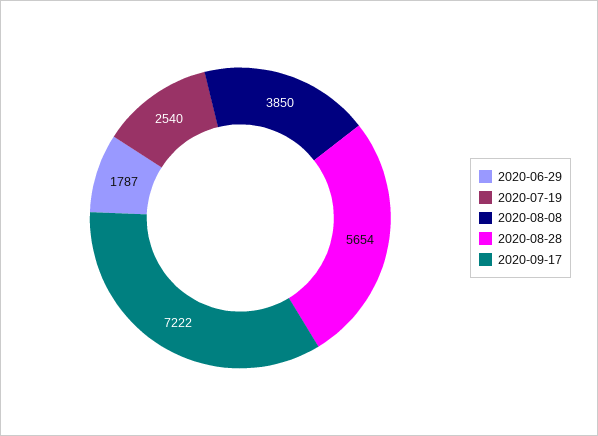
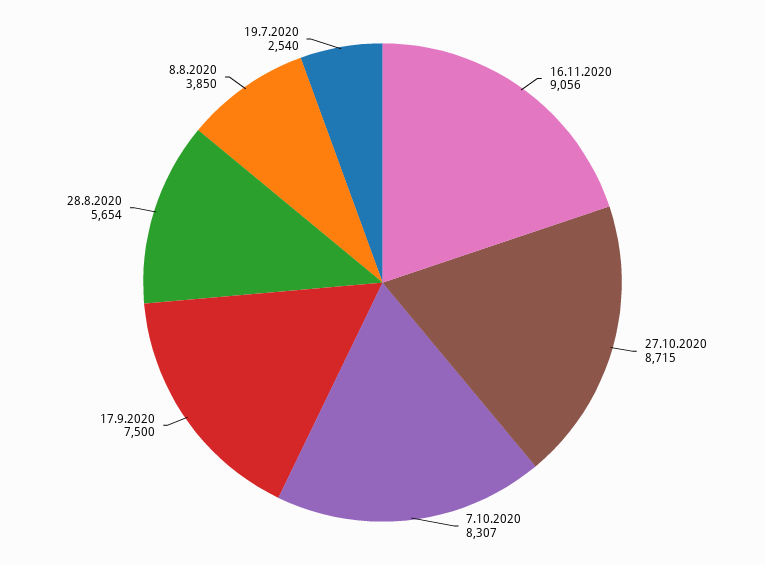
2020-06-29: 1787 -> none
2020-09-17: 7222 -> 7500
16.11.2020: none -> 9056
27.10.2020: none -> 8715
7.10.2020: none -> 8307

